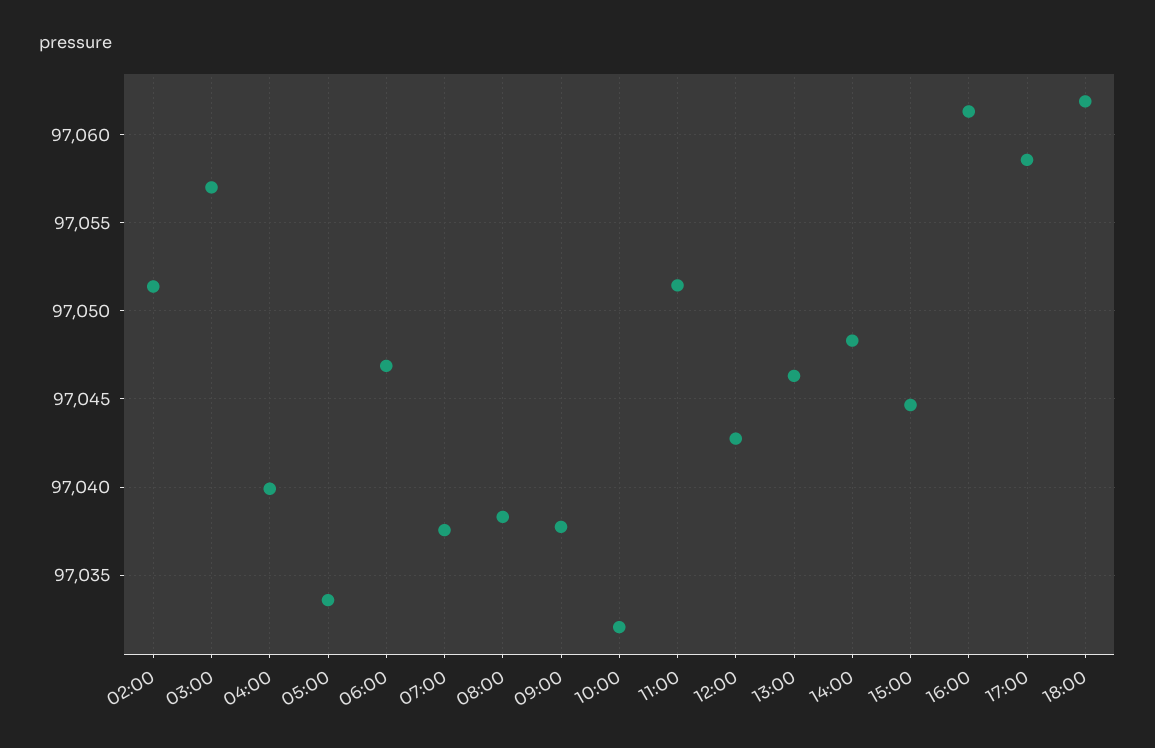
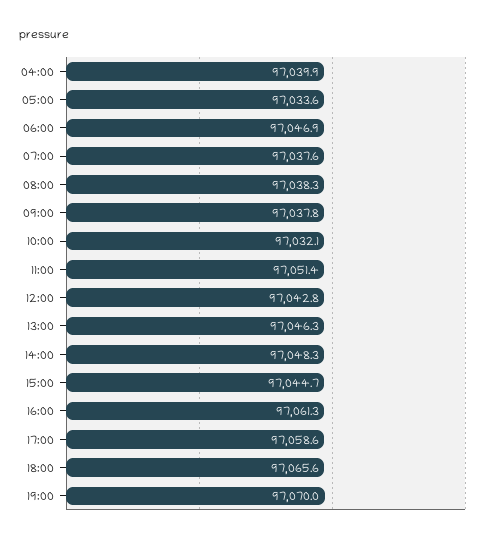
02:00: 97051.5 -> none
03:00: 97057 -> none
18:00: 97062 -> 97065.6
19:00: none -> 97070

